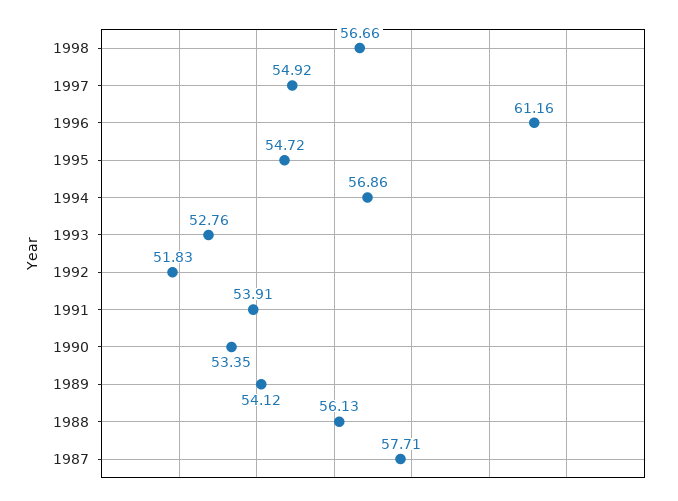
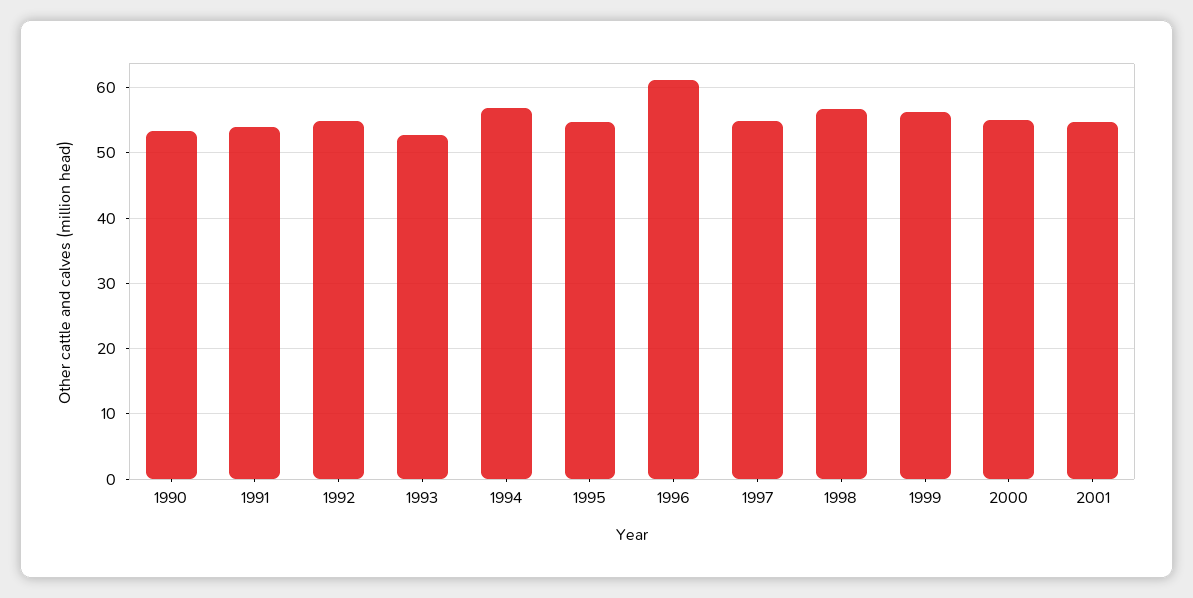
1992: 51.83 -> 55
1989: 54.12 -> none
1988: 56.13 -> none
1987: 57.71 -> none
1999: none -> 56
2000: none -> 55
2001: none -> 55

